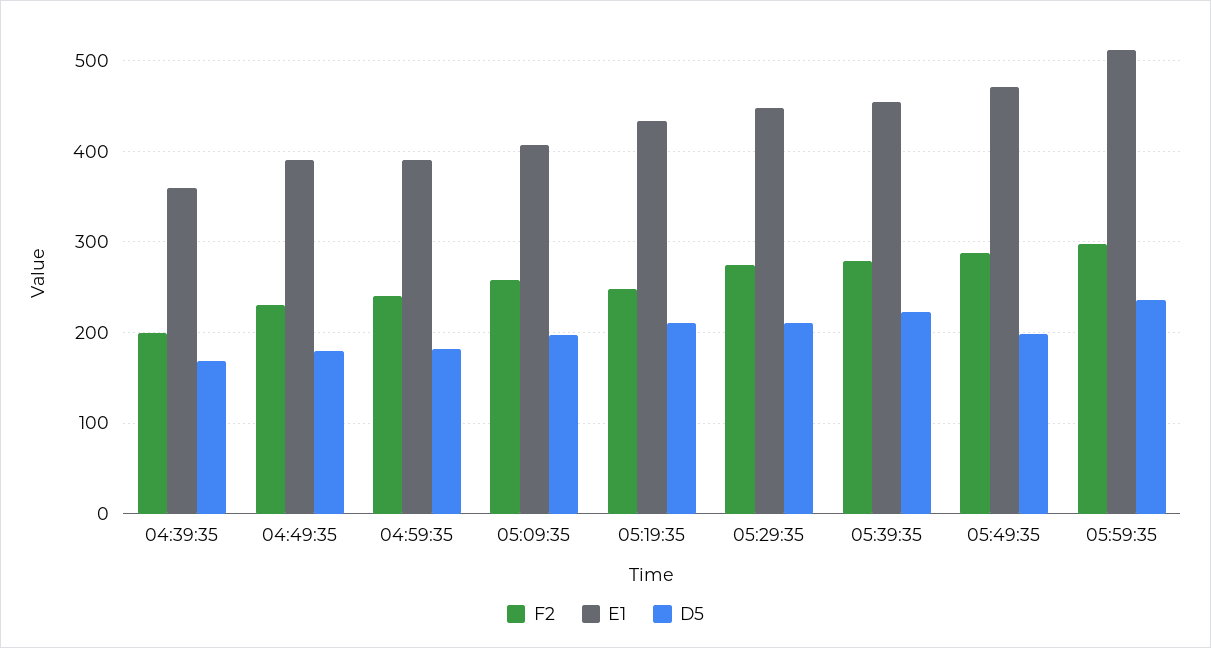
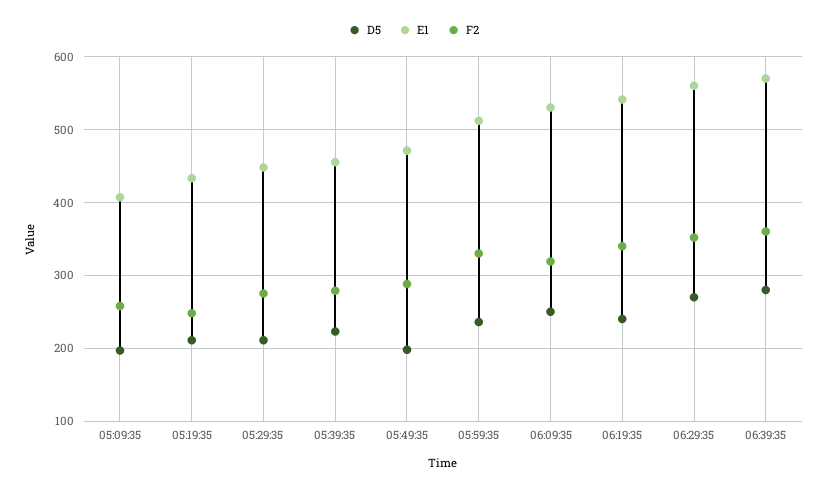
F2, 04:39:35: 200 -> none
E1, 04:39:35: 360 -> none
D5, 04:39:35: 170 -> none
F2, 04:49:35: 230 -> none
E1, 04:49:35: 390 -> none
D5, 04:49:35: 180 -> none
F2, 04:59:35: 240 -> none
E1, 04:59:35: 390 -> none
D5, 04:59:35: 180 -> none
F2, 05:59:35: 300 -> 330
D5, 06:09:35: none -> 250
E1, 06:09:35: none -> 530
F2, 06:09:35: none -> 320
D5, 06:19:35: none -> 240
E1, 06:19:35: none -> 540
F2, 06:19:35: none -> 340
D5, 06:29:35: none -> 270
E1, 06:29:35: none -> 560
F2, 06:29:35: none -> 350
D5, 06:39:35: none -> 280
E1, 06:39:35: none -> 570
F2, 06:39:35: none -> 360

